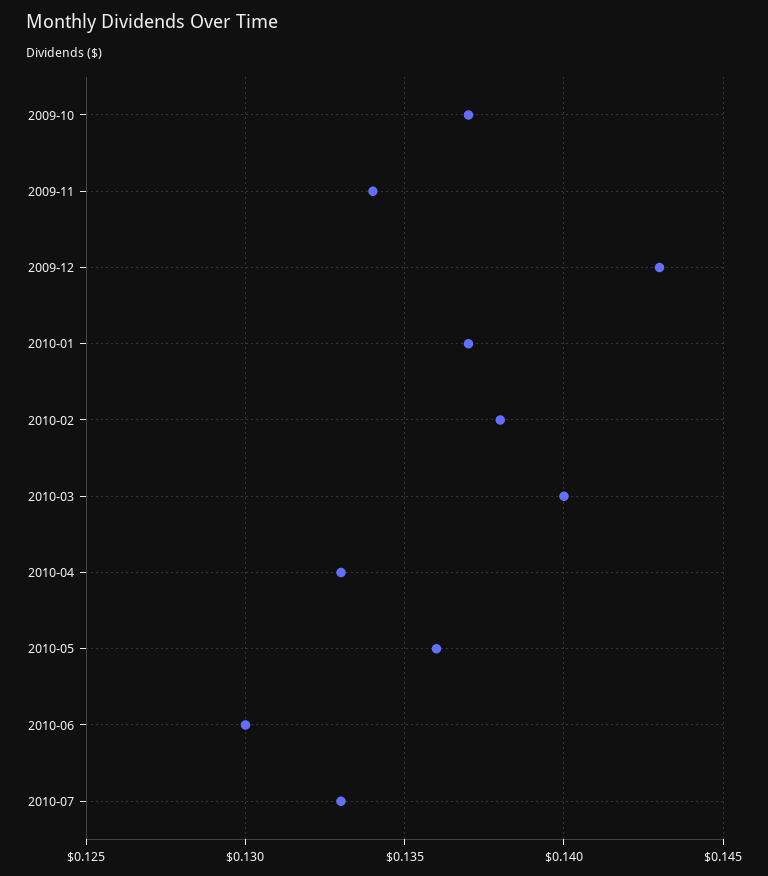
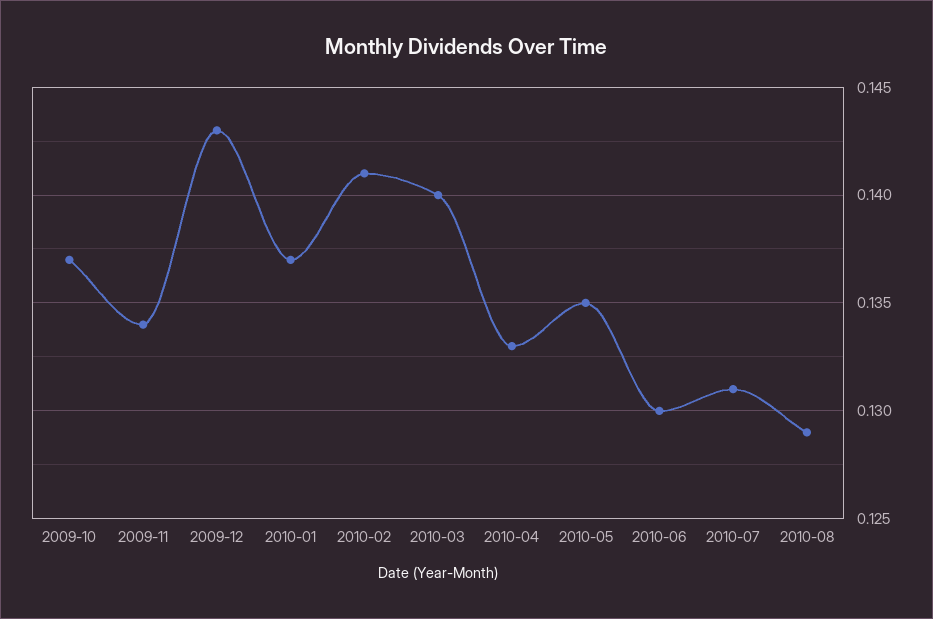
2010-02: 0.138 -> 0.141
2010-05: 0.136 -> 0.135
2010-07: 0.133 -> 0.131
2010-08: none -> 0.129

